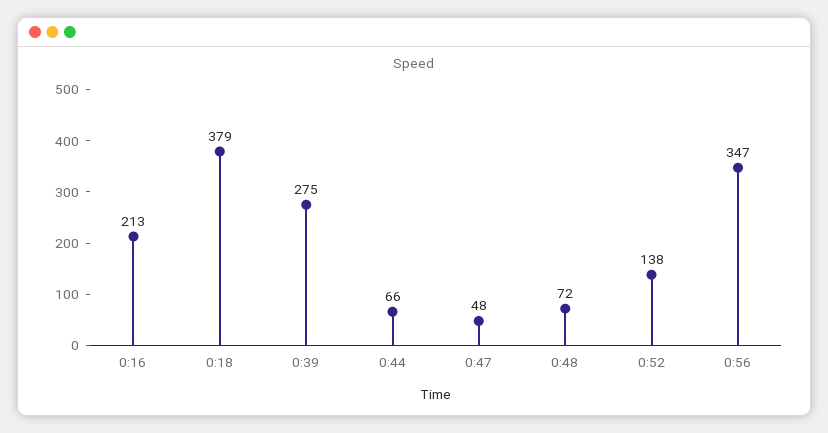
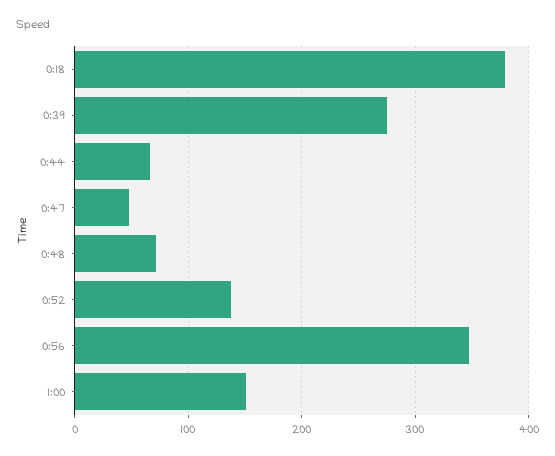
0:16: 213 -> none
1:00: none -> 150

